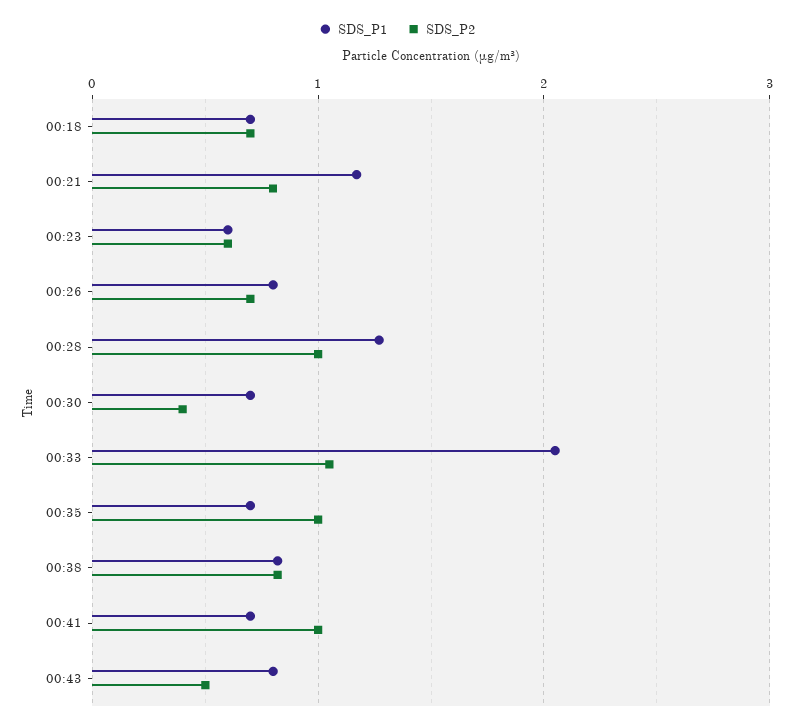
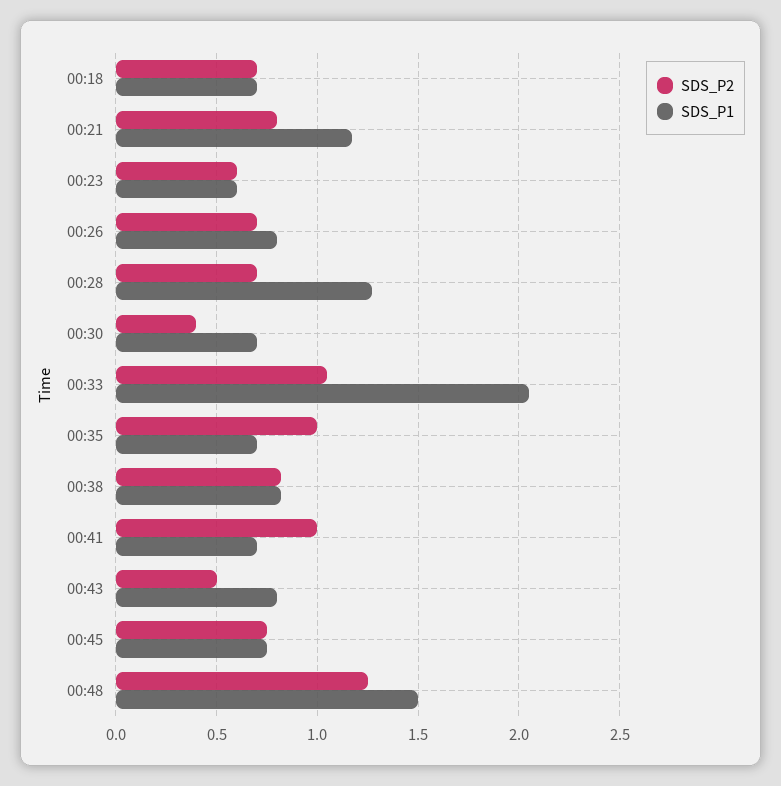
SDS_P2, 00:28: 1 -> 0.7
SDS_P2, 00:45: none -> 0.75
SDS_P1, 00:45: none -> 0.75
SDS_P2, 00:48: none -> 1.25
SDS_P1, 00:48: none -> 1.5

